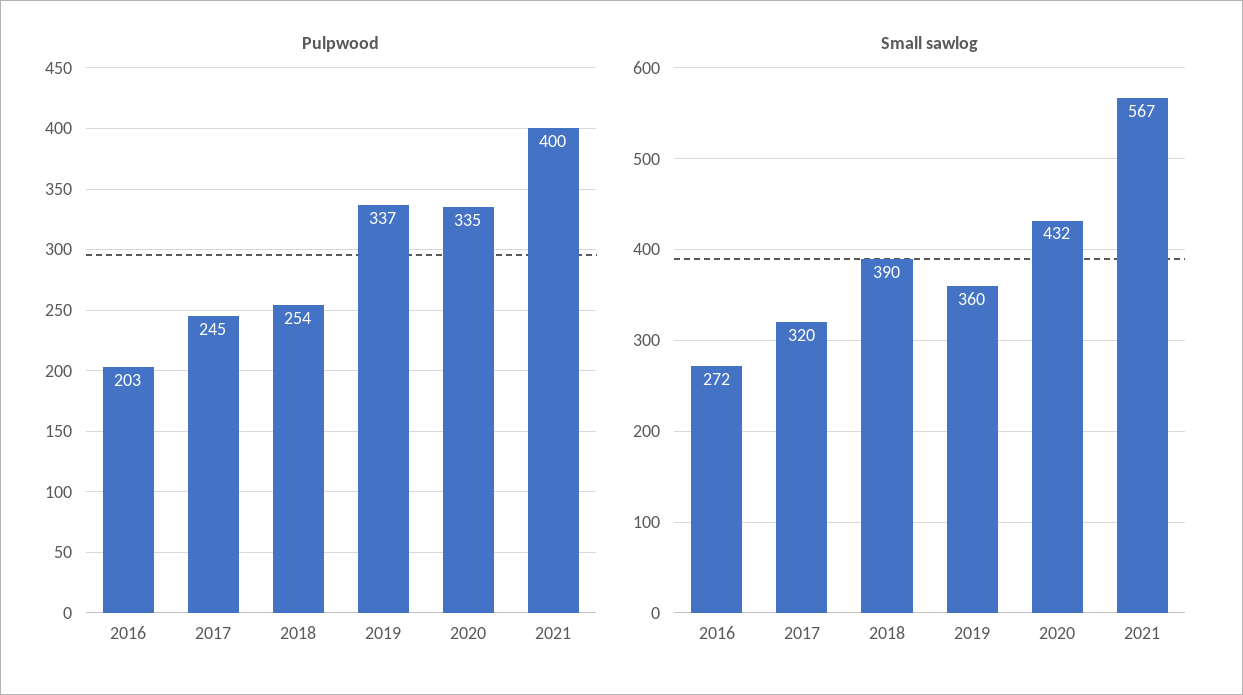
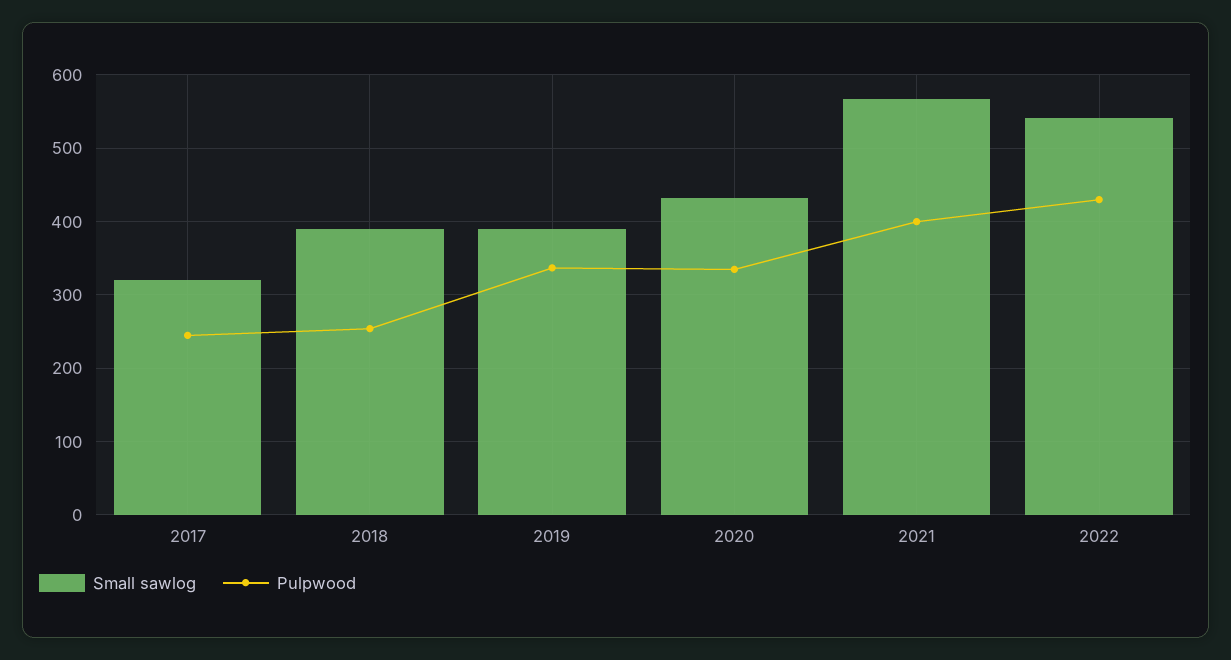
Pulpwood, 2016: 203 -> none
Small sawlog, 2016: 272 -> none
Small sawlog, 2019: 360 -> 390
Small sawlog, 2022: none -> 540
Pulpwood, 2022: none -> 430

